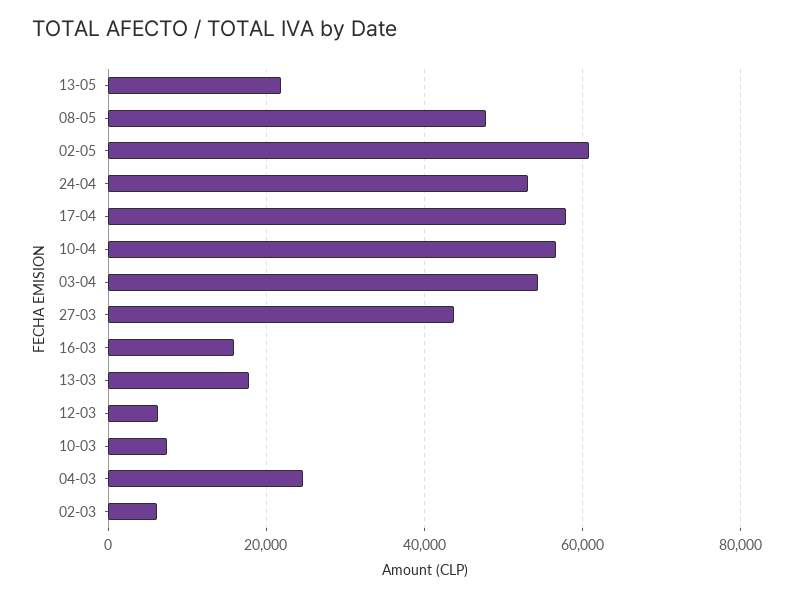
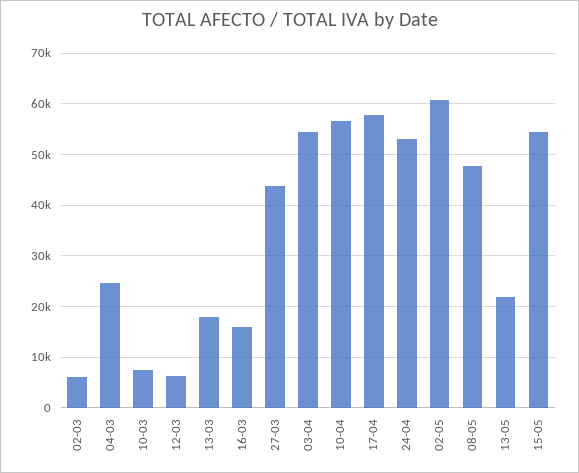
15-05: none -> 54000

